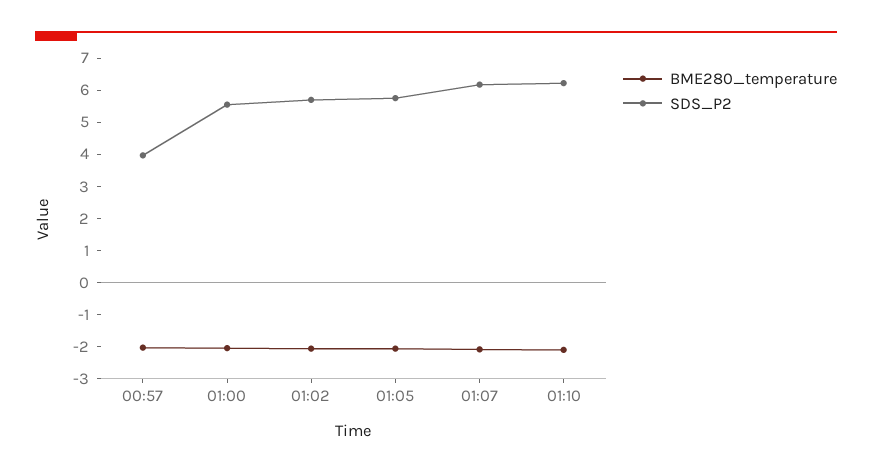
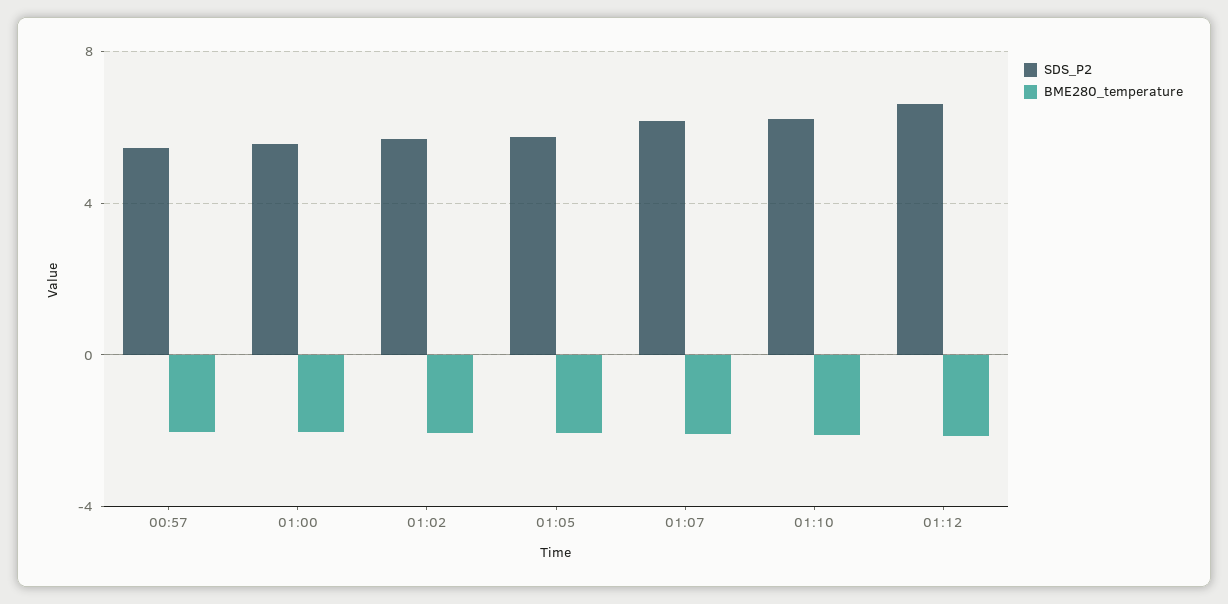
SDS_P2, 00:57: 4 -> 5.5
SDS_P2, 01:12: none -> 6.5
BME280_temperature, 01:12: none -> -2

